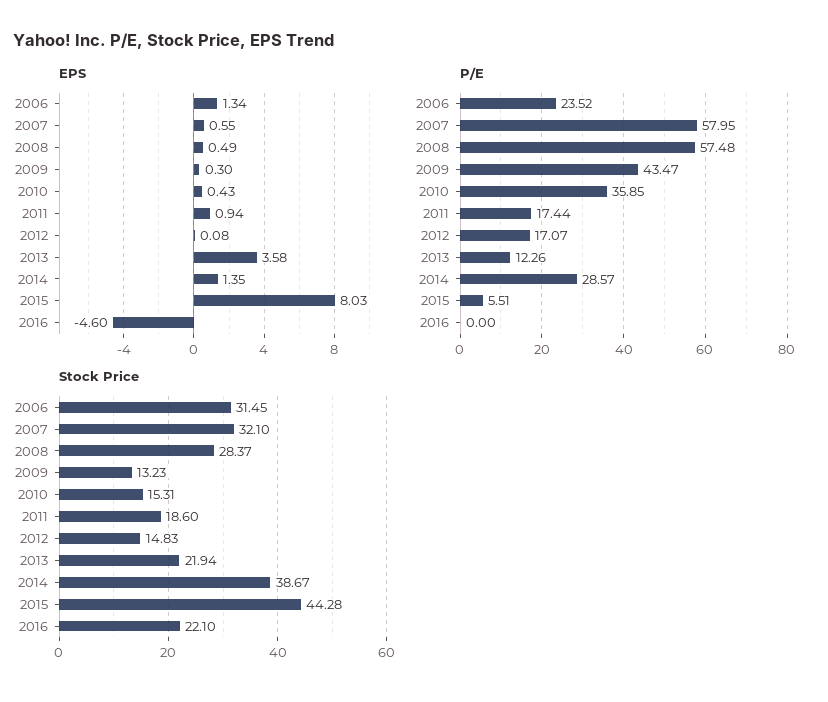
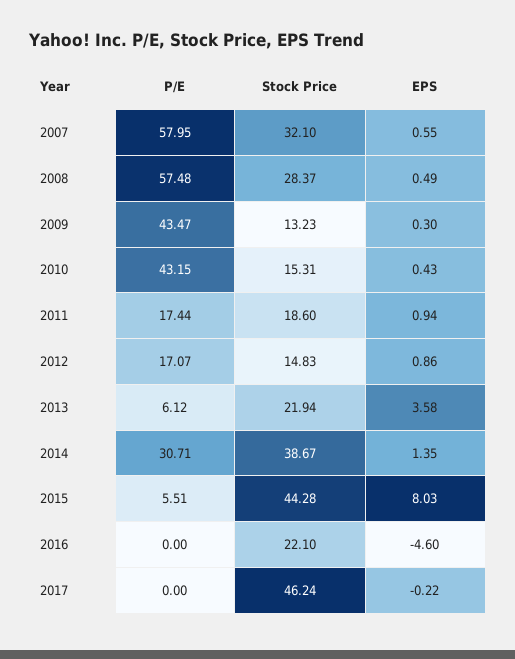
EPS, 2006: 1.34 -> none
EPS, 2012: 0.08 -> 0.86
P/E, 2006: 23.52 -> none
P/E, 2010: 35.85 -> 43.15
P/E, 2013: 12.26 -> 6.12
P/E, 2014: 28.57 -> 30.71
Stock Price, 2006: 31.45 -> none
P/E, 2017: none -> 0
Stock Price, 2017: none -> 46.24
EPS, 2017: none -> -0.22

